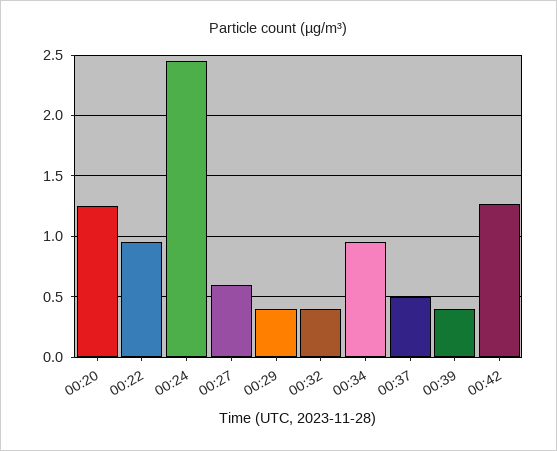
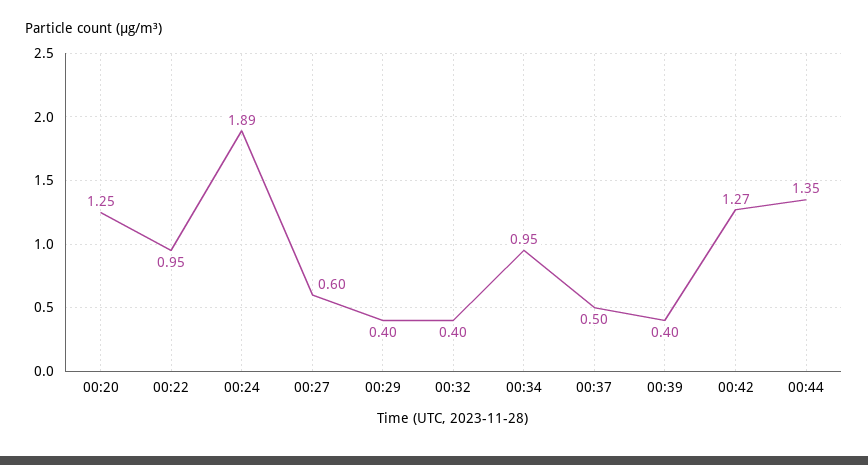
00:24: 2.45 -> 1.89
00:44: none -> 1.35

